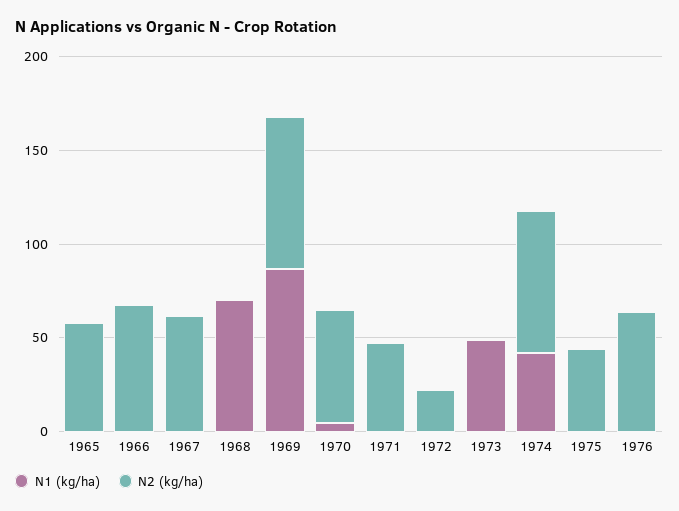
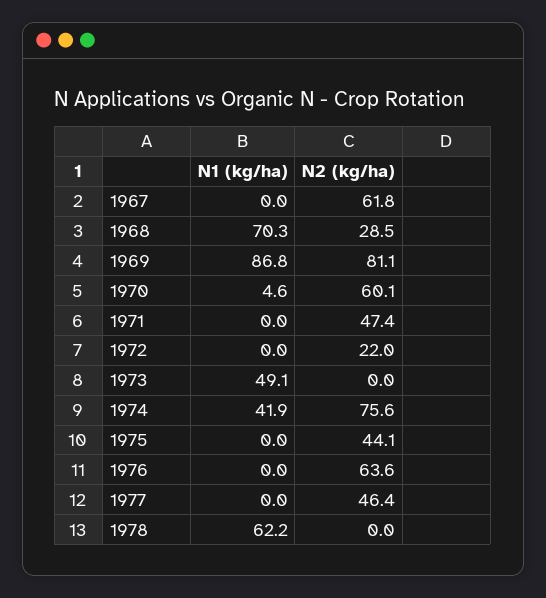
N1 (kg/ha), 1965: 0 -> none
N2 (kg/ha), 1965: 60 -> none
N1 (kg/ha), 1966: 0 -> none
N2 (kg/ha), 1966: 70 -> none
N2 (kg/ha), 1968: 0 -> 28.5
N1 (kg/ha), 1977: none -> 0
N2 (kg/ha), 1977: none -> 46.4
N1 (kg/ha), 1978: none -> 62.2
N2 (kg/ha), 1978: none -> 0

